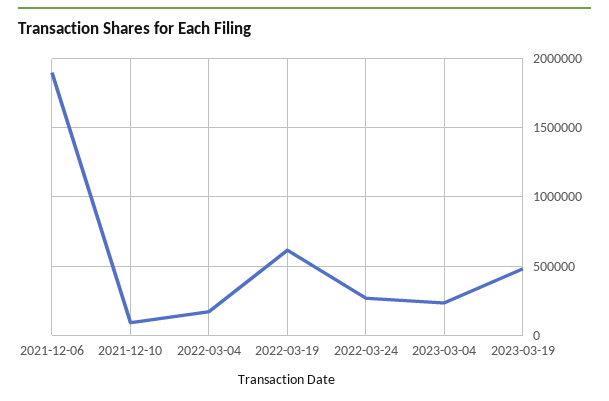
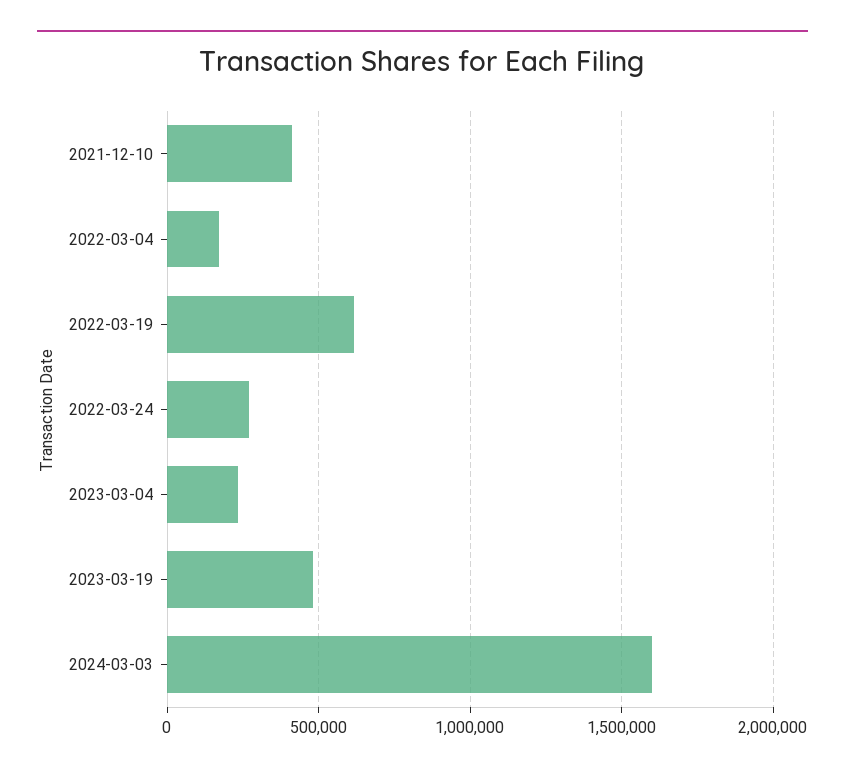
2021-12-06: 1900000 -> none
2021-12-10: 100000 -> 400000
2024-03-03: none -> 1600000

